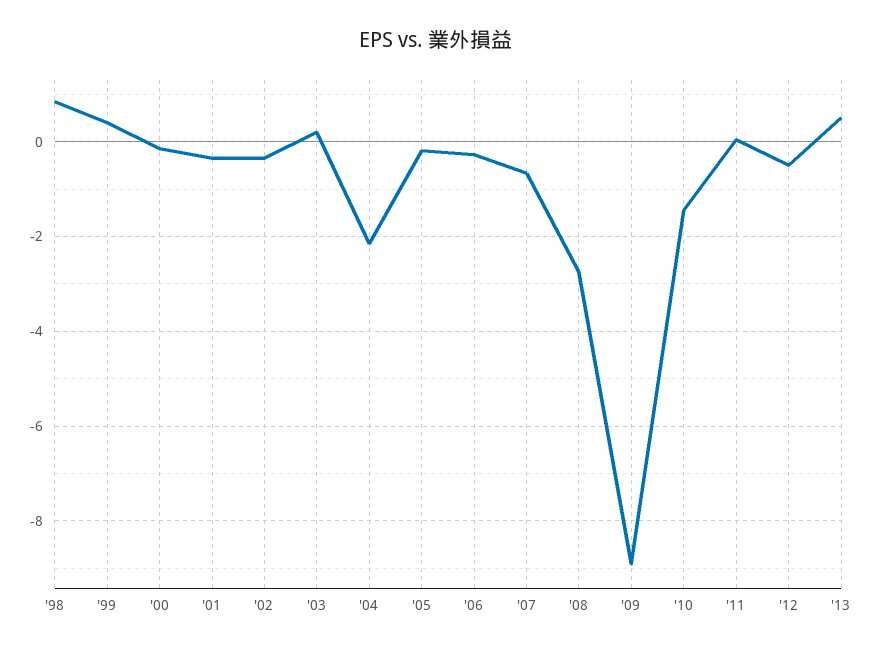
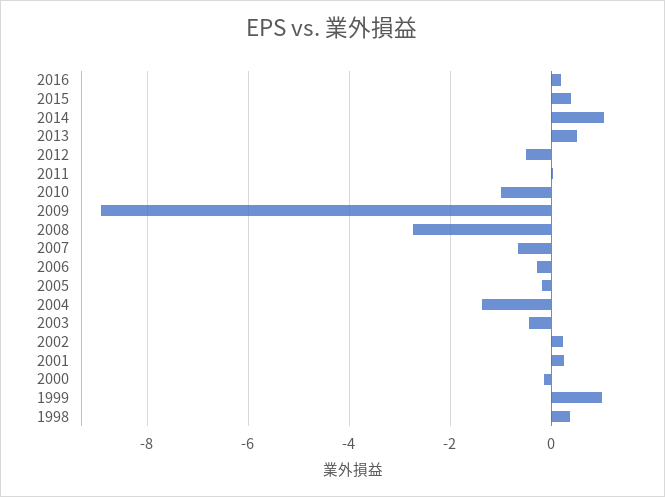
'98: 0.8 -> 0.4
'99: 0.4 -> 1
'01: -0.4 -> 0.2
'02: -0.4 -> 0.2
'03: 0.2 -> -0.4
'04: -2.2 -> -1.4
'10: -1.4 -> -1
2016: none -> 0.2
2015: none -> 0.4
2014: none -> 1

